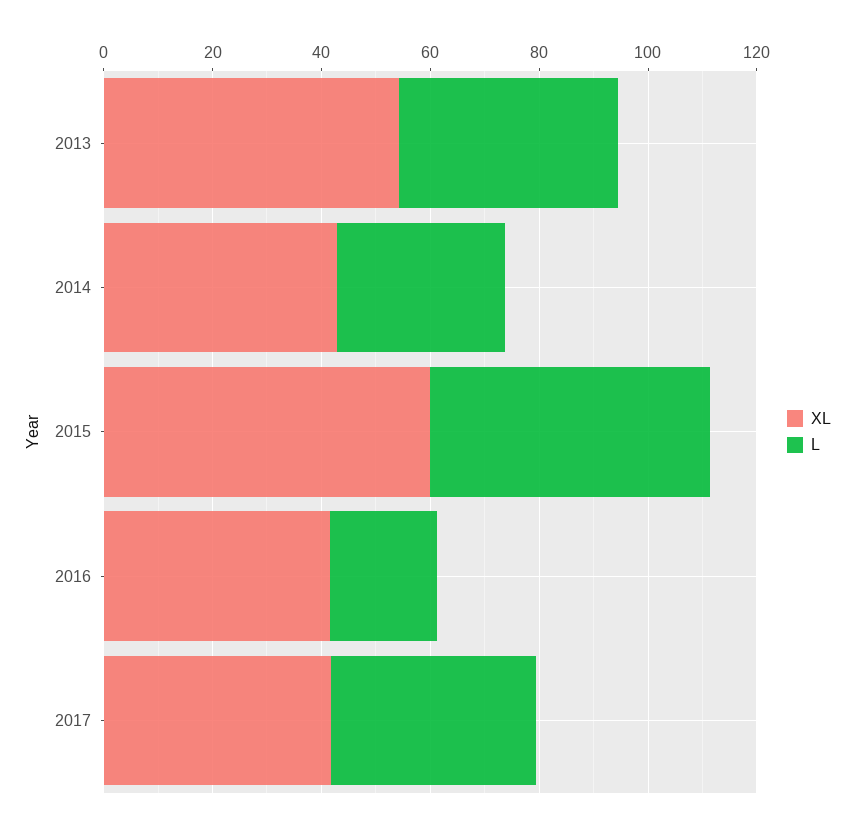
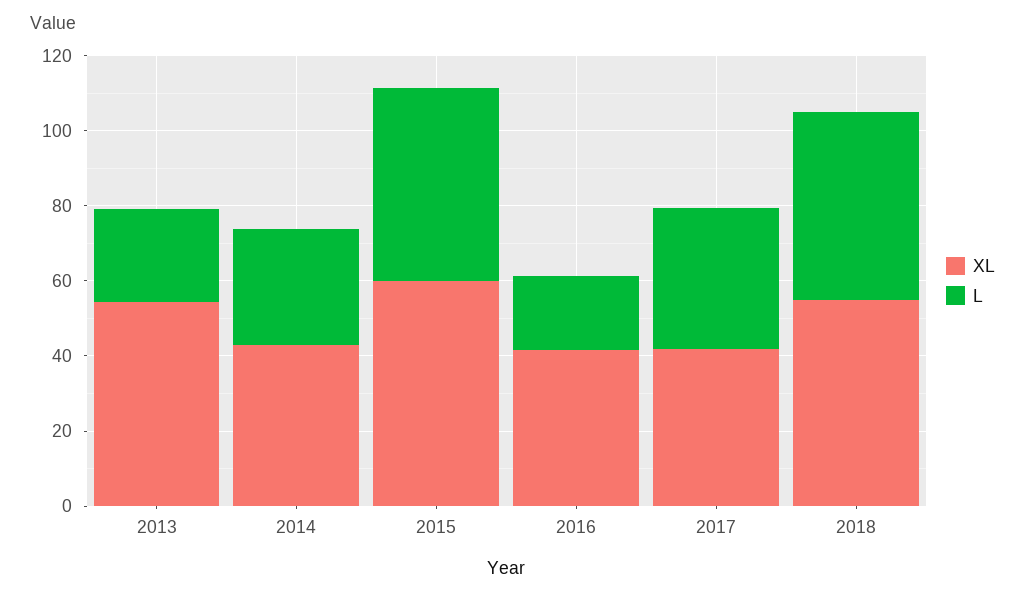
L, 2013: 40 -> 25
XL, 2018: none -> 55
L, 2018: none -> 50

